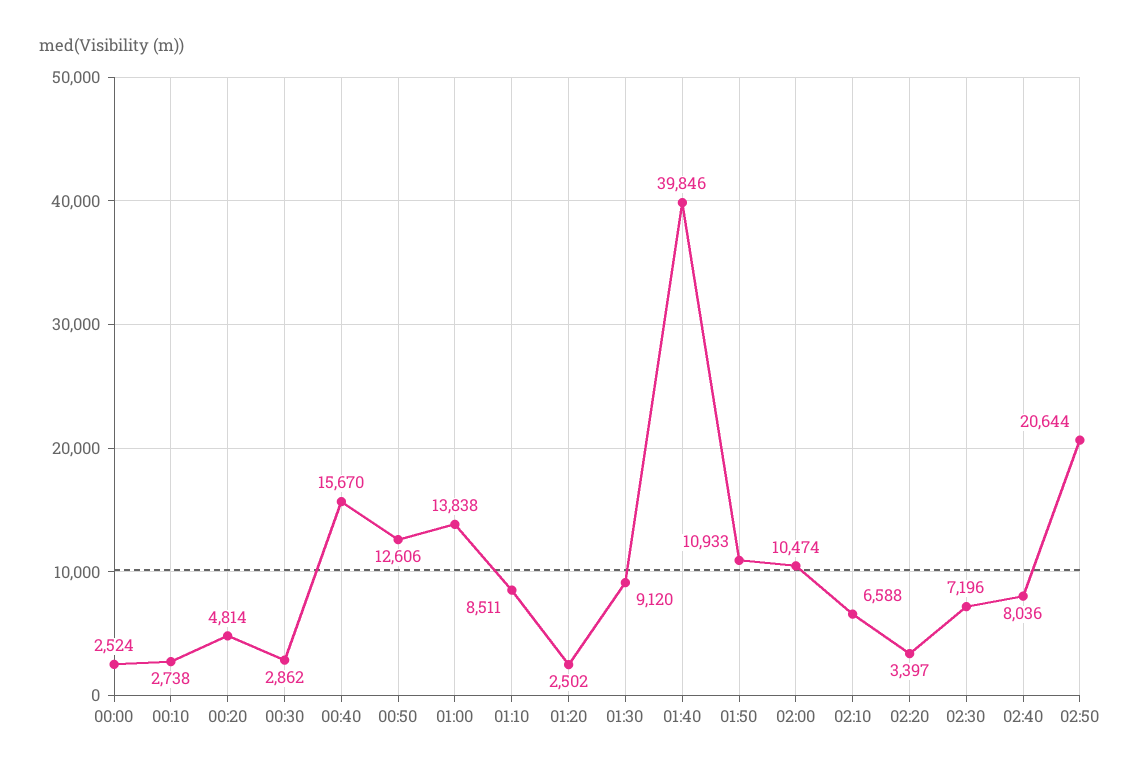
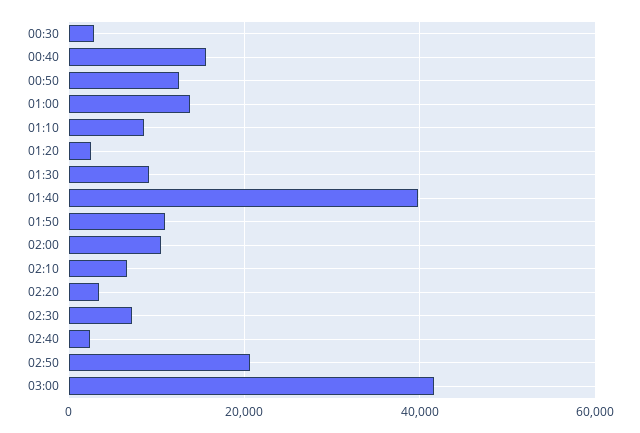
00:00: 2524 -> none
00:10: 2738 -> none
00:20: 4814 -> none
02:40: 8036 -> 2000
03:00: none -> 42000

